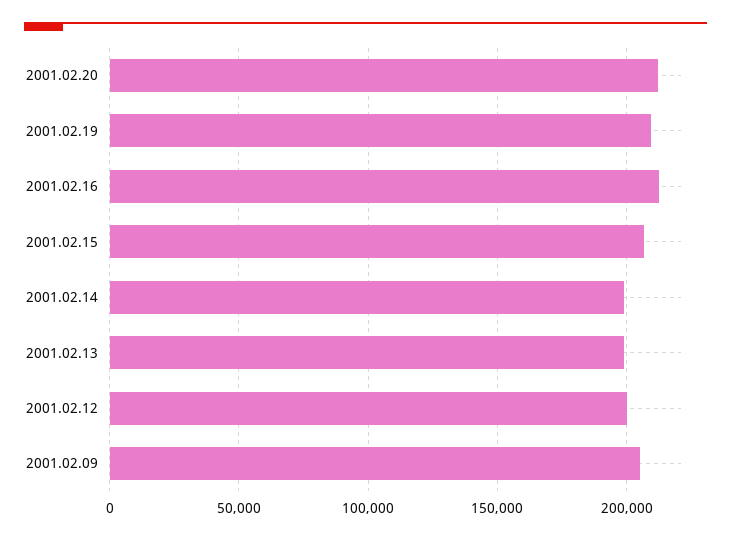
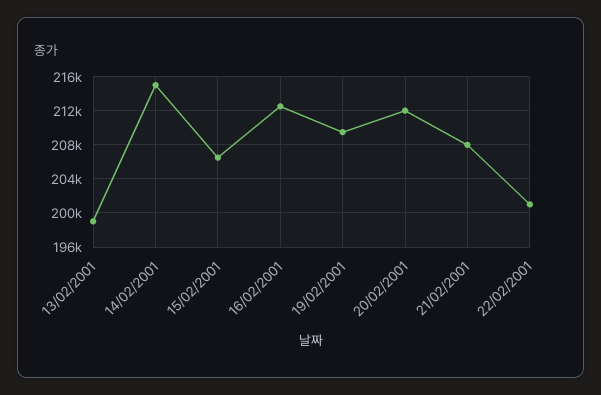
2001.02.14: 200000 -> 215000
2001.02.12: 200000 -> none
2001.02.09: 205000 -> none
21/02/2001: none -> 208000
22/02/2001: none -> 201000

